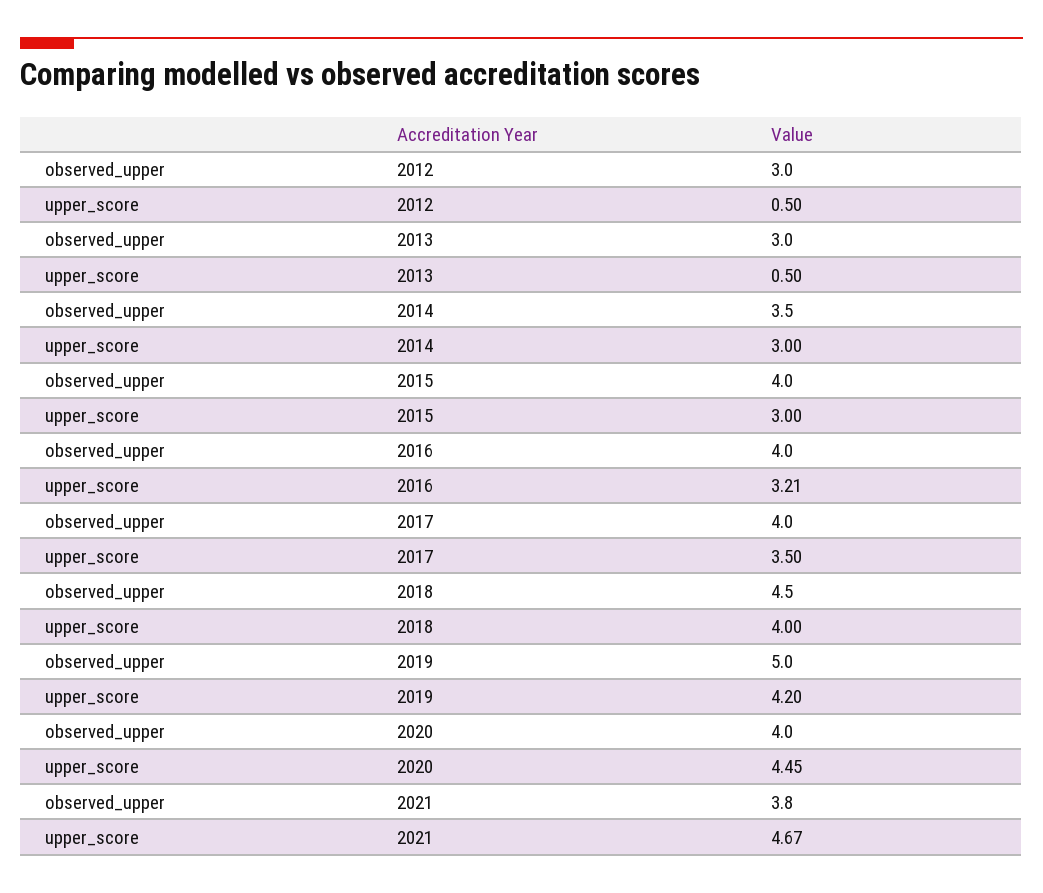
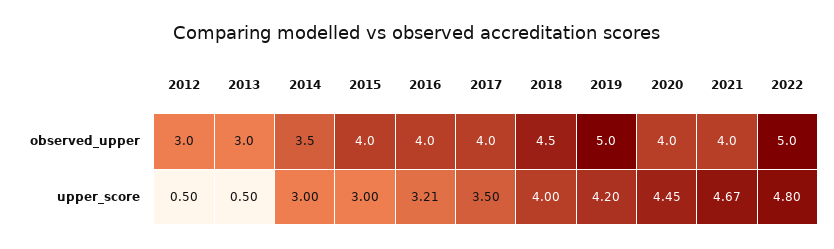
observed_upper, 2021: 3.8 -> 4
observed_upper, 2022: none -> 5
upper_score, 2022: none -> 4.8

